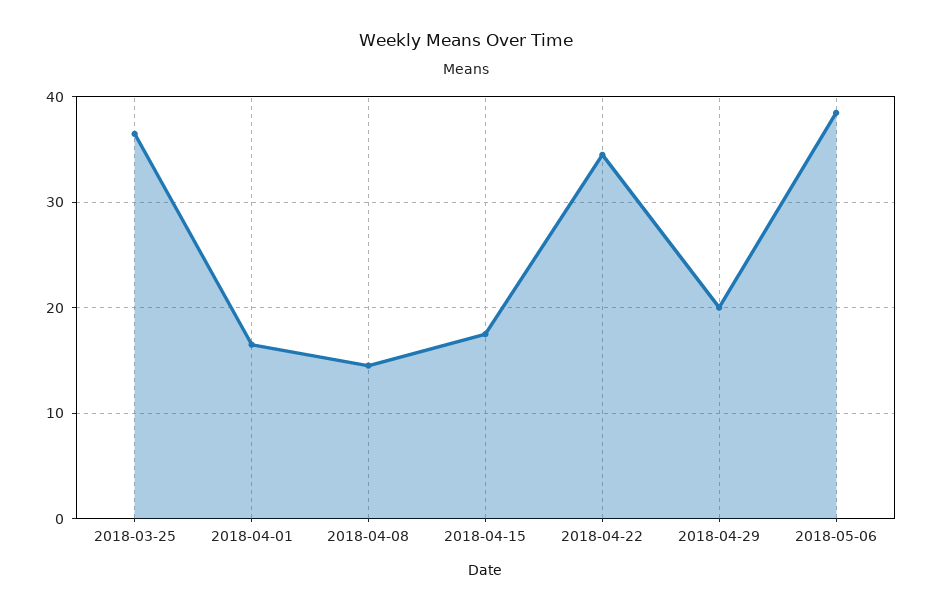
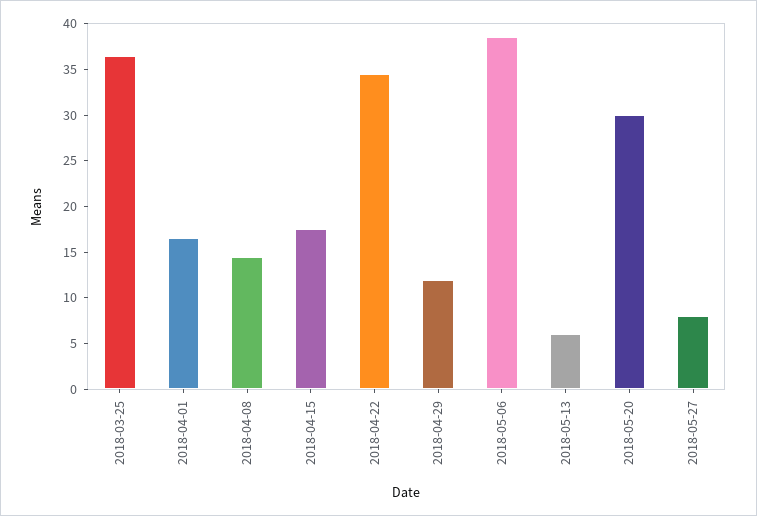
2018-04-29: 20 -> 12
2018-05-13: none -> 6
2018-05-20: none -> 30
2018-05-27: none -> 8

